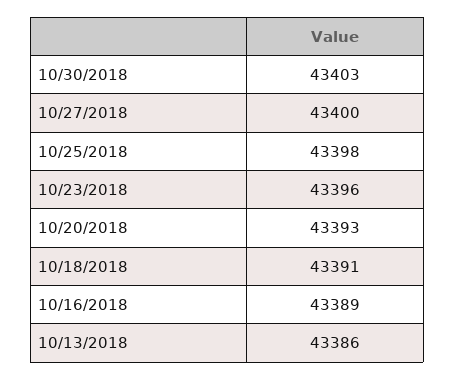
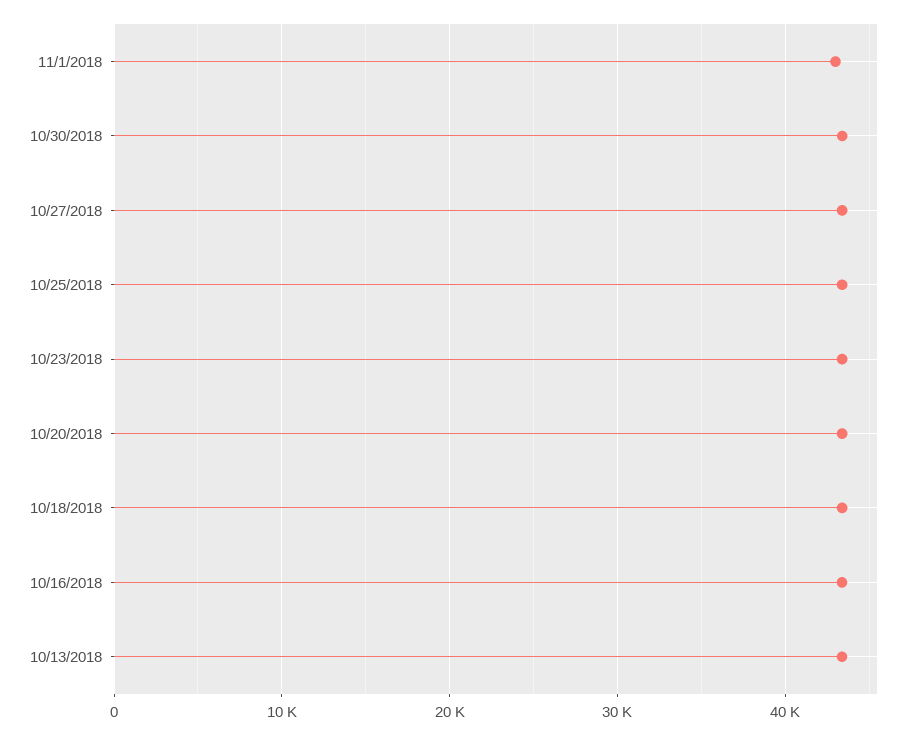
11/1/2018: none -> 43000

